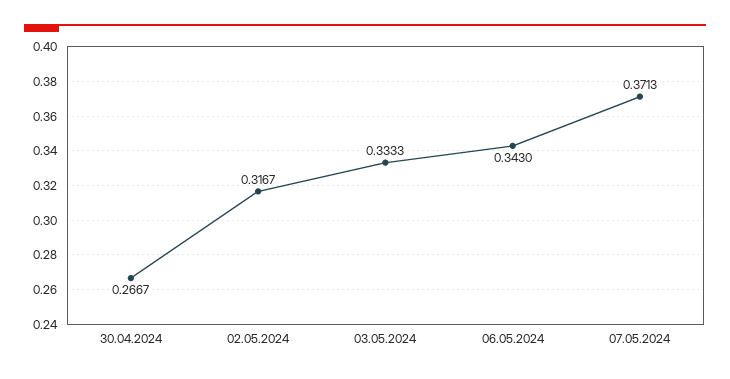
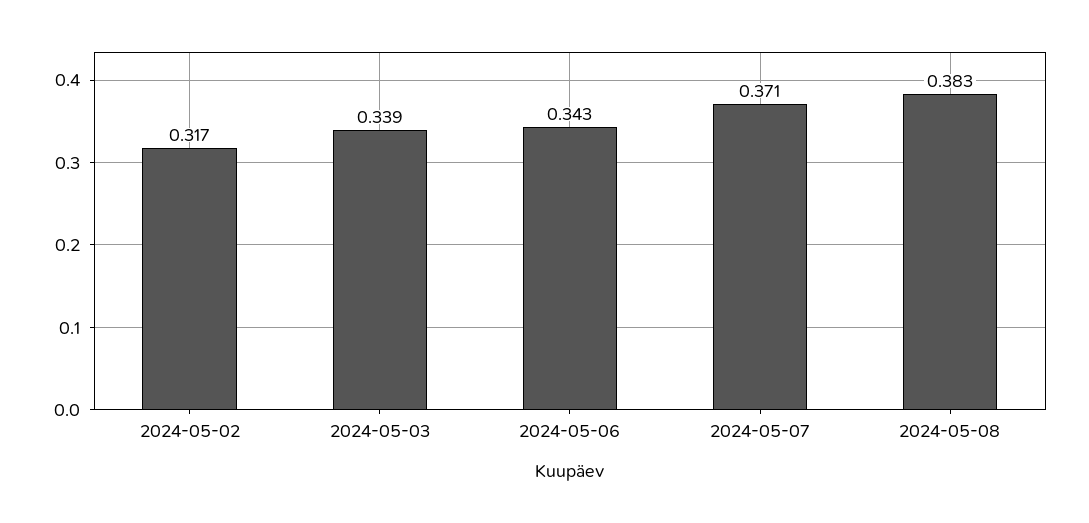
30.04.2024: 0.2667 -> none
03.05.2024: 0.3333 -> 0.339
2024-05-08: none -> 0.383

